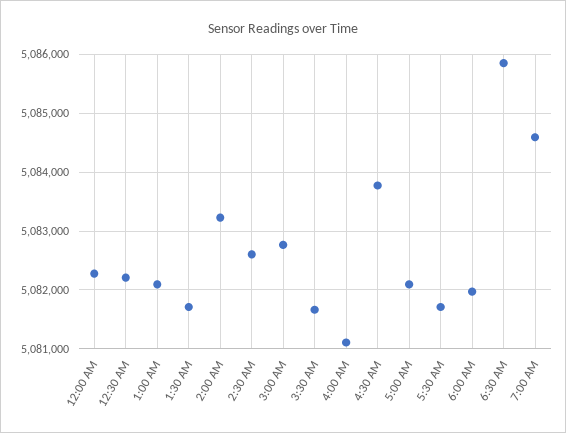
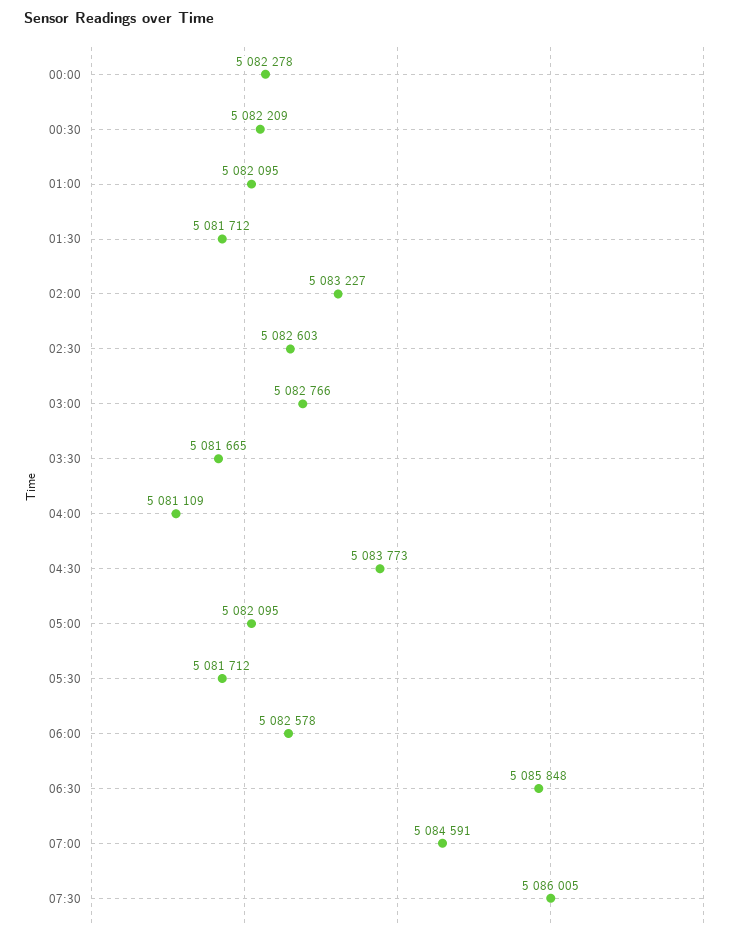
6:00 AM: 5082000 -> 5082578
07:30: none -> 5086005

